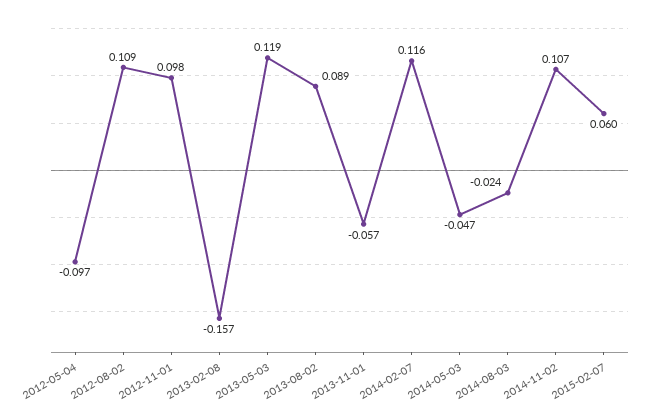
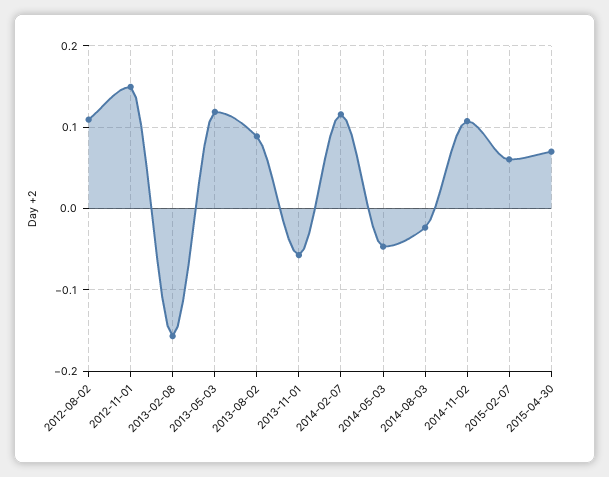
2012-05-04: -0.097 -> none
2012-11-01: 0.098 -> 0.15
2015-04-30: none -> 0.07

